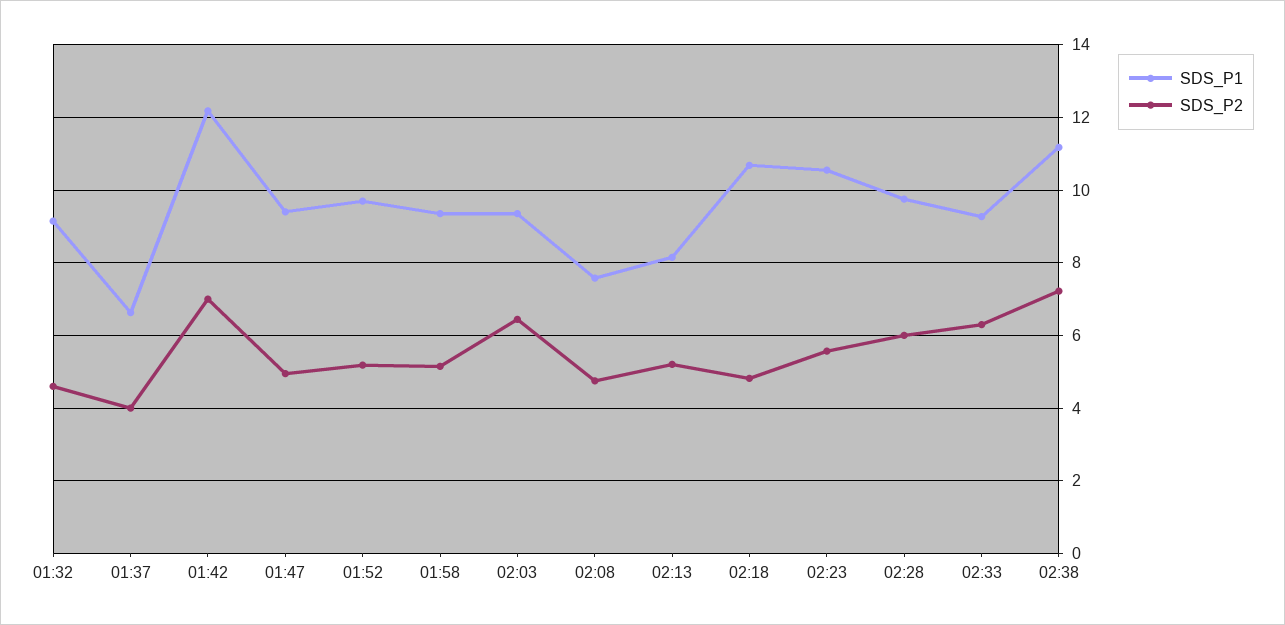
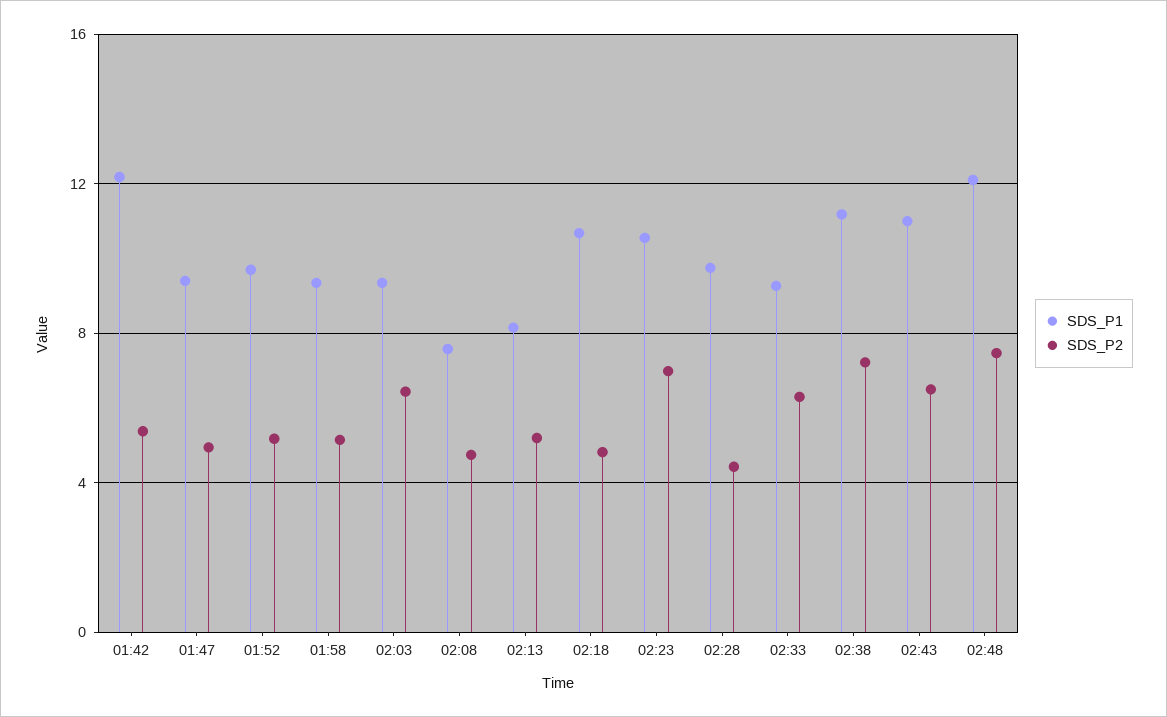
SDS_P1, 01:32: 9.2 -> none
SDS_P2, 01:32: 4.6 -> none
SDS_P1, 01:37: 6.6 -> none
SDS_P2, 01:37: 4 -> none
SDS_P2, 01:42: 7 -> 5.5
SDS_P2, 02:23: 5.6 -> 7
SDS_P2, 02:28: 6 -> 4.5
SDS_P1, 02:43: none -> 11
SDS_P2, 02:43: none -> 6.5
SDS_P1, 02:48: none -> 12
SDS_P2, 02:48: none -> 7.5

